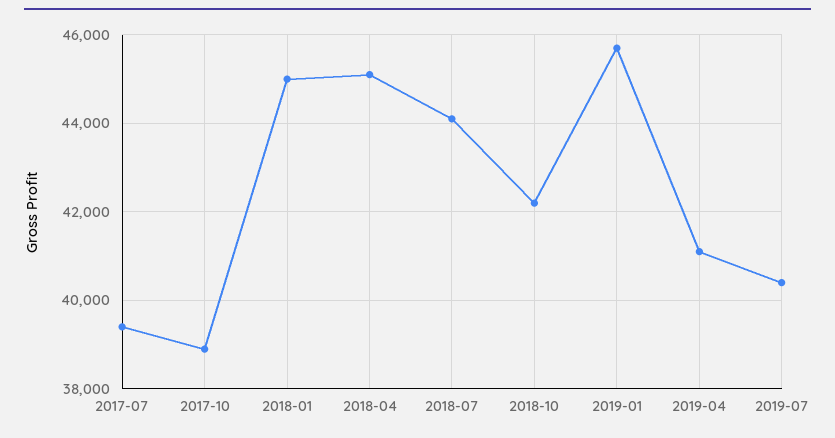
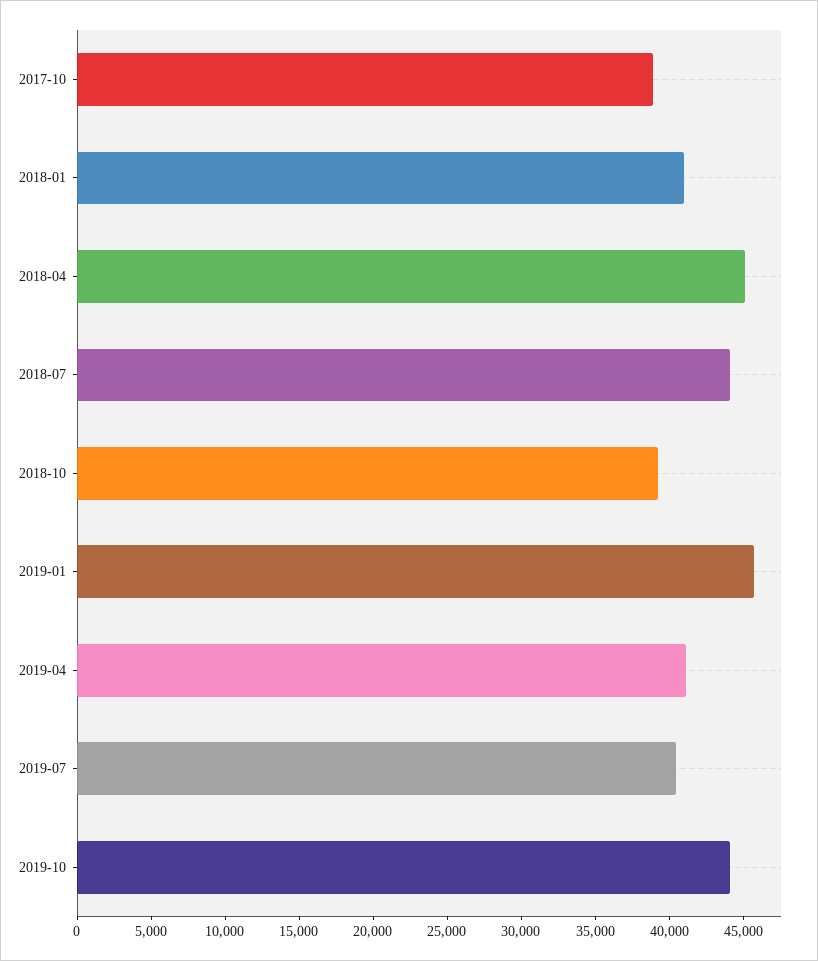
2017-07: 39400 -> none
2018-01: 45000 -> 41000
2018-10: 42200 -> 39000
2019-10: none -> 44000

